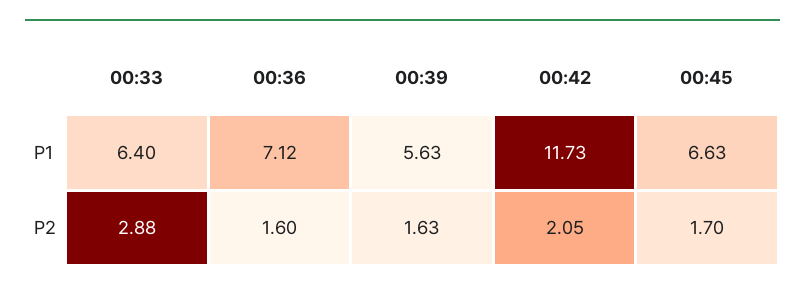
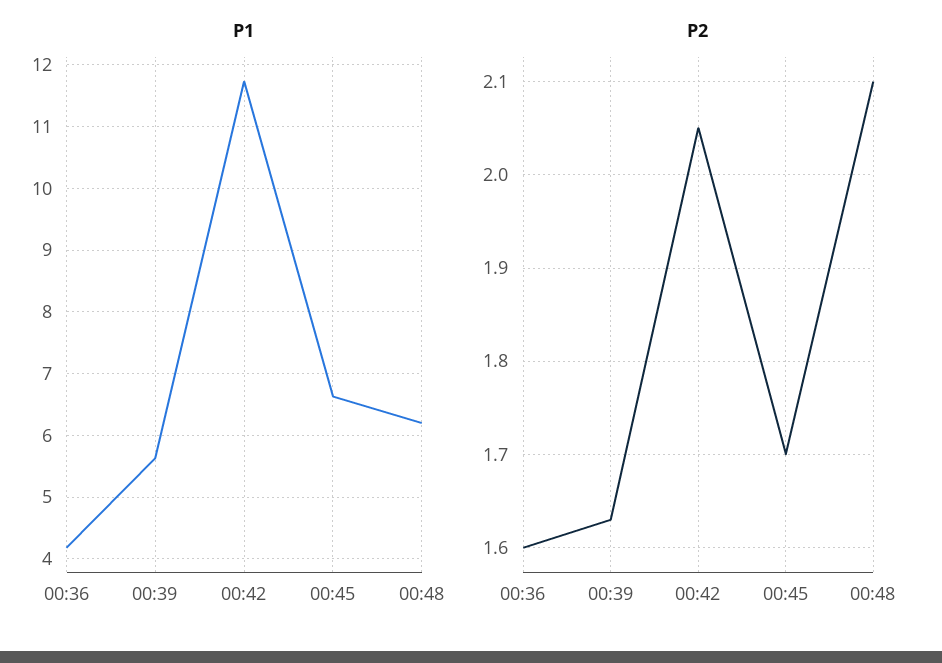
P1, 00:33: 6.4 -> none
P1, 00:36: 7.12 -> 4.2
P2, 00:33: 2.88 -> none
P1, 00:48: none -> 6.2
P2, 00:48: none -> 2.1

